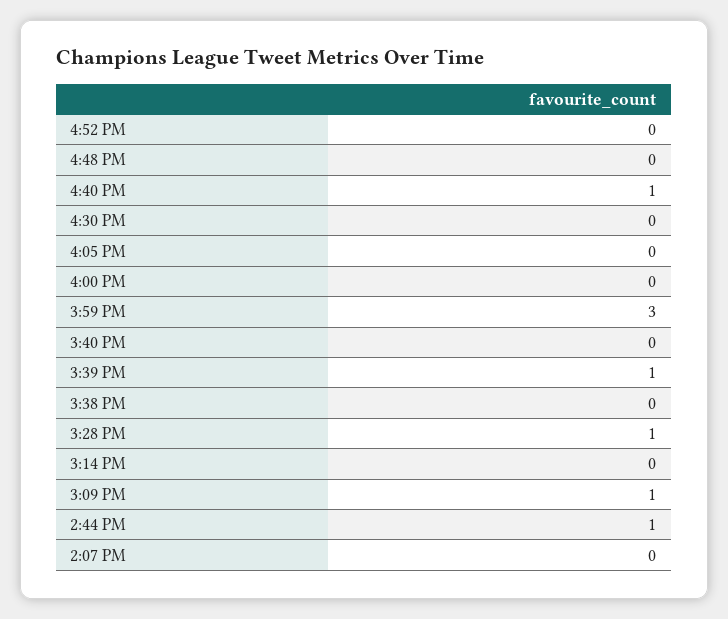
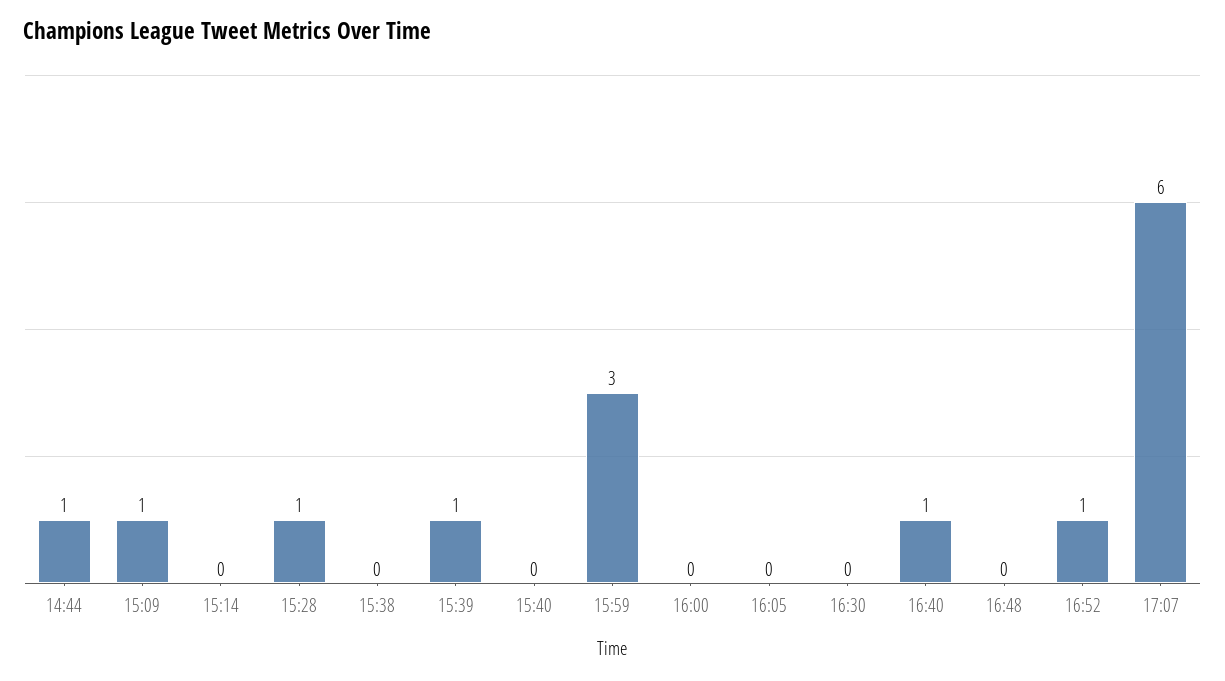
4:52 PM: 0 -> 1
2:07 PM: 0 -> none
17:07: none -> 6

